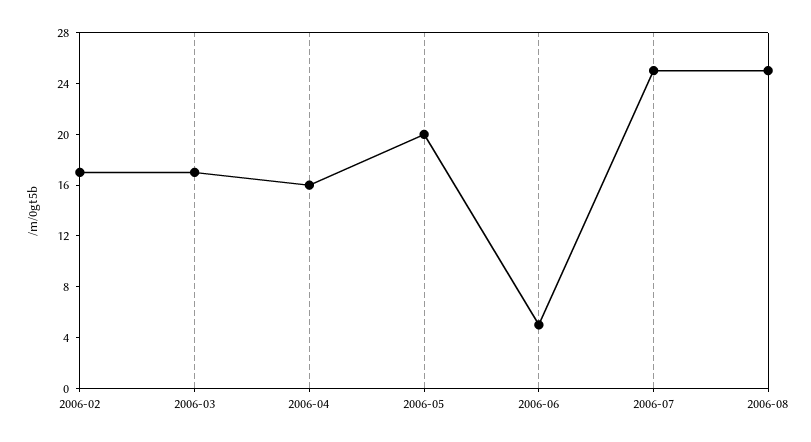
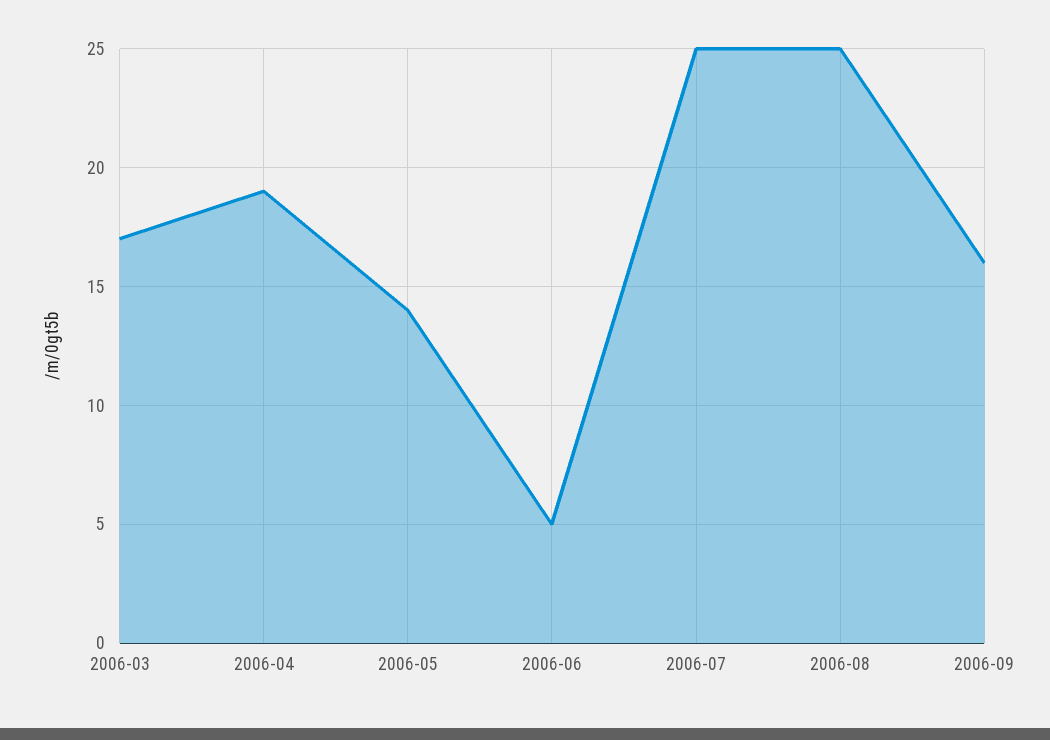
2006-02: 17 -> none
2006-04: 16 -> 19
2006-05: 20 -> 14
2006-09: none -> 16

